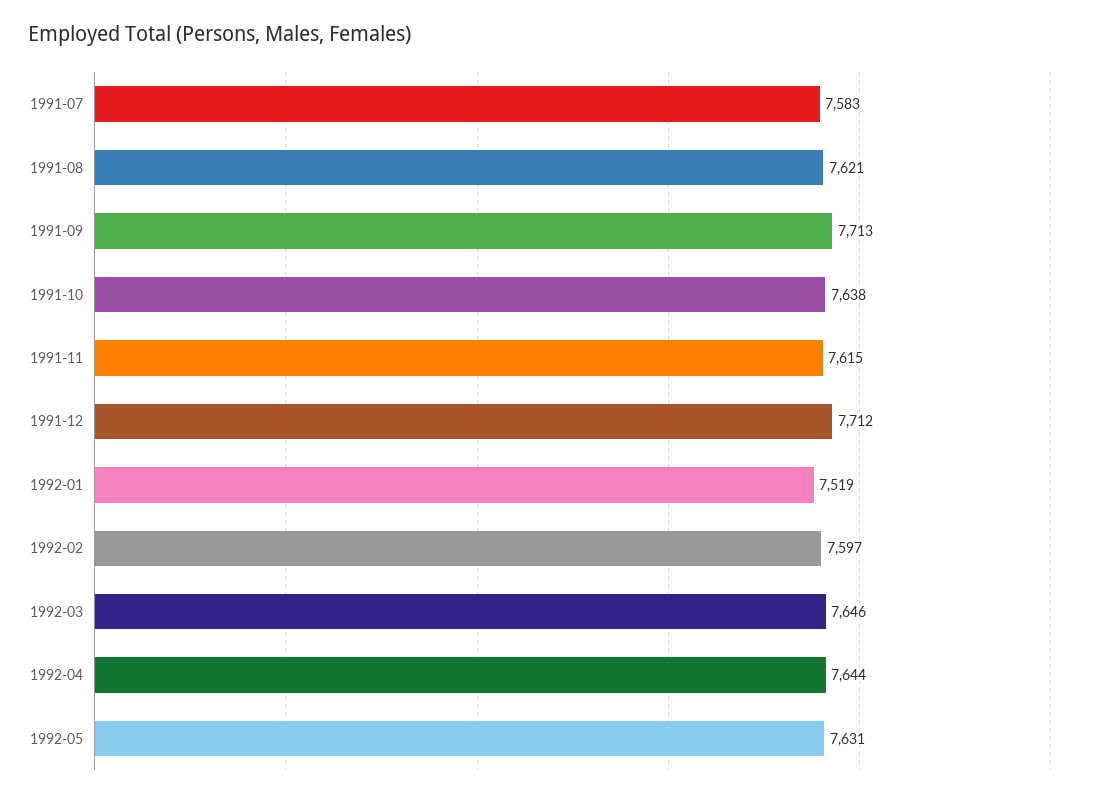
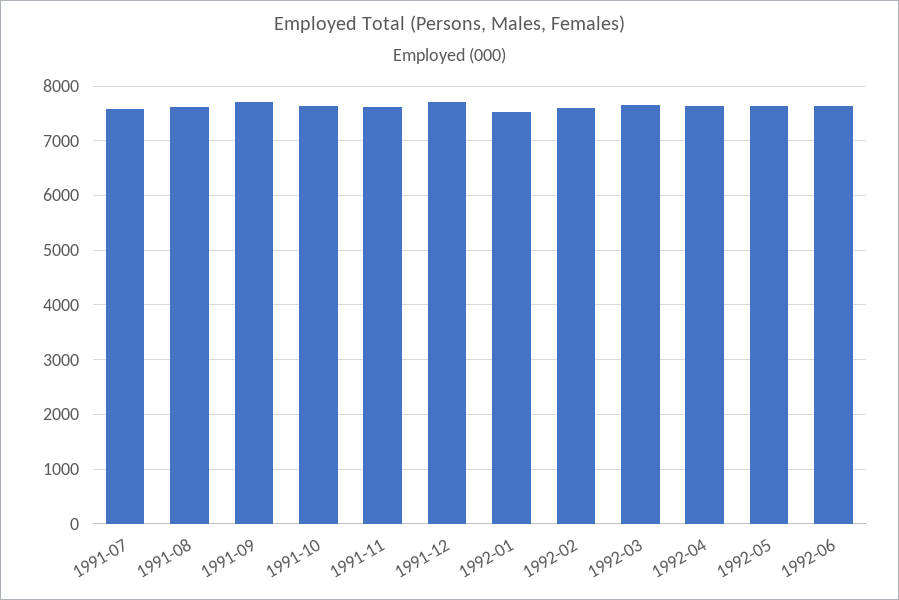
1992-06: none -> 7600

